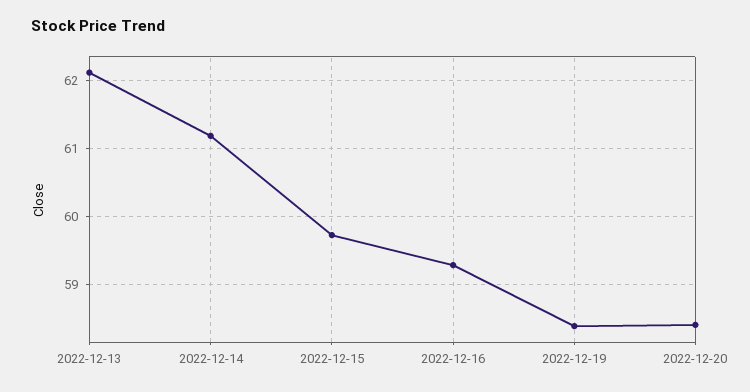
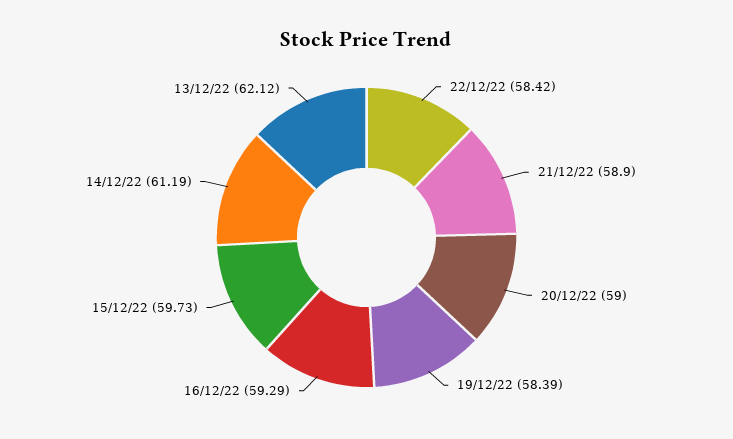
2022-12-20: 58.4 -> 59
22/12/22: none -> 58.42
21/12/22: none -> 58.9

